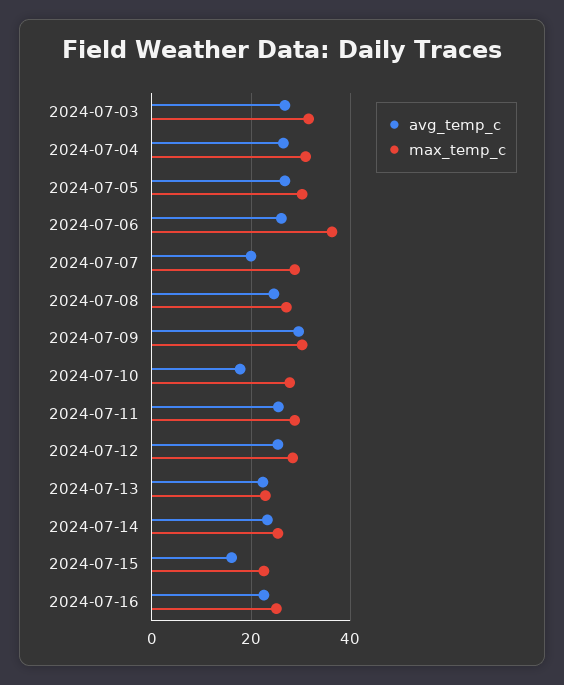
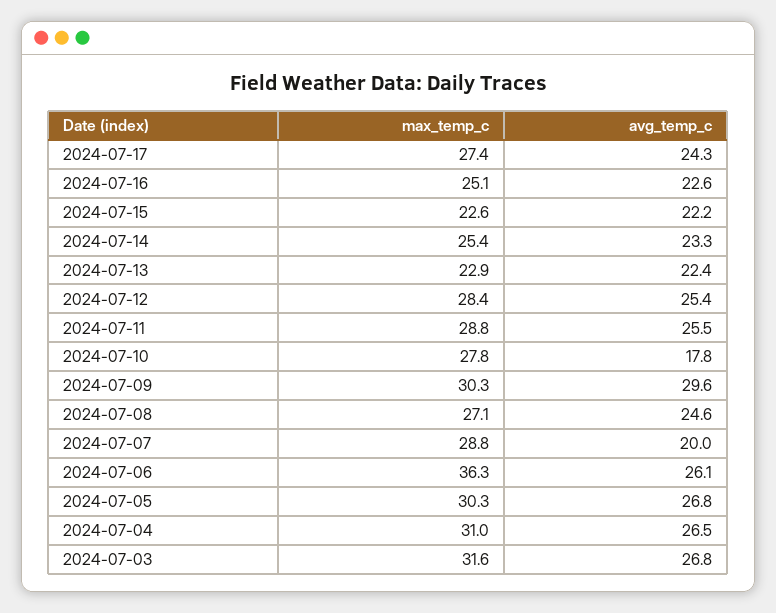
avg_temp_c, 2024-07-15: 16 -> 22.2
max_temp_c, 2024-07-17: none -> 27.4
avg_temp_c, 2024-07-17: none -> 24.3

